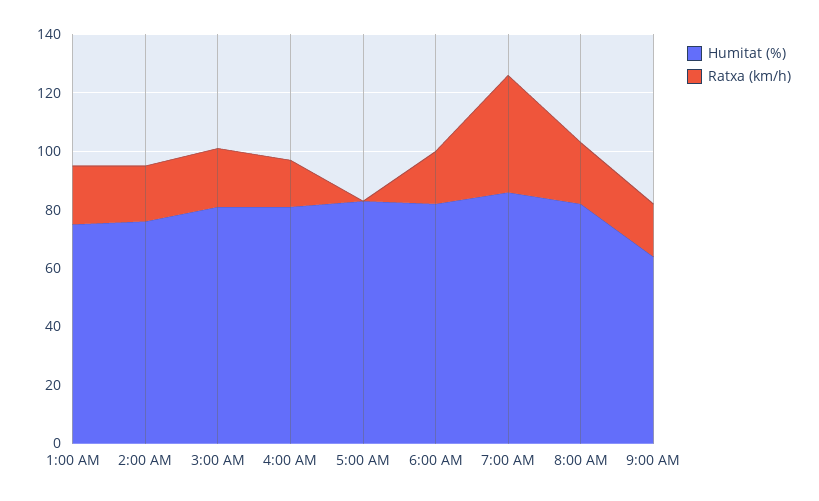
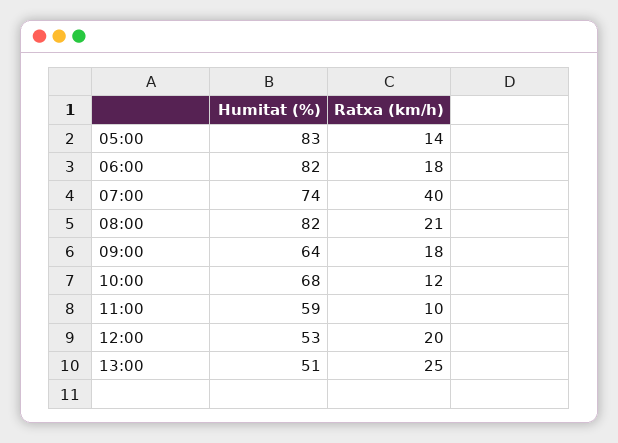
Humitat (%), 1:00 AM: 75 -> none
Ratxa (km/h), 1:00 AM: 20 -> none
Humitat (%), 2:00 AM: 75 -> none
Ratxa (km/h), 2:00 AM: 20 -> none
Humitat (%), 3:00 AM: 80 -> none
Ratxa (km/h), 3:00 AM: 20 -> none
Humitat (%), 4:00 AM: 80 -> none
Ratxa (km/h), 4:00 AM: 15 -> none
Ratxa (km/h), 5:00 AM: 0 -> 14
Humitat (%), 7:00 AM: 85 -> 74
Humitat (%), 10:00: none -> 68
Ratxa (km/h), 10:00: none -> 12
Humitat (%), 11:00: none -> 59
Ratxa (km/h), 11:00: none -> 10
Humitat (%), 12:00: none -> 53
Ratxa (km/h), 12:00: none -> 20
Humitat (%), 13:00: none -> 51
Ratxa (km/h), 13:00: none -> 25

